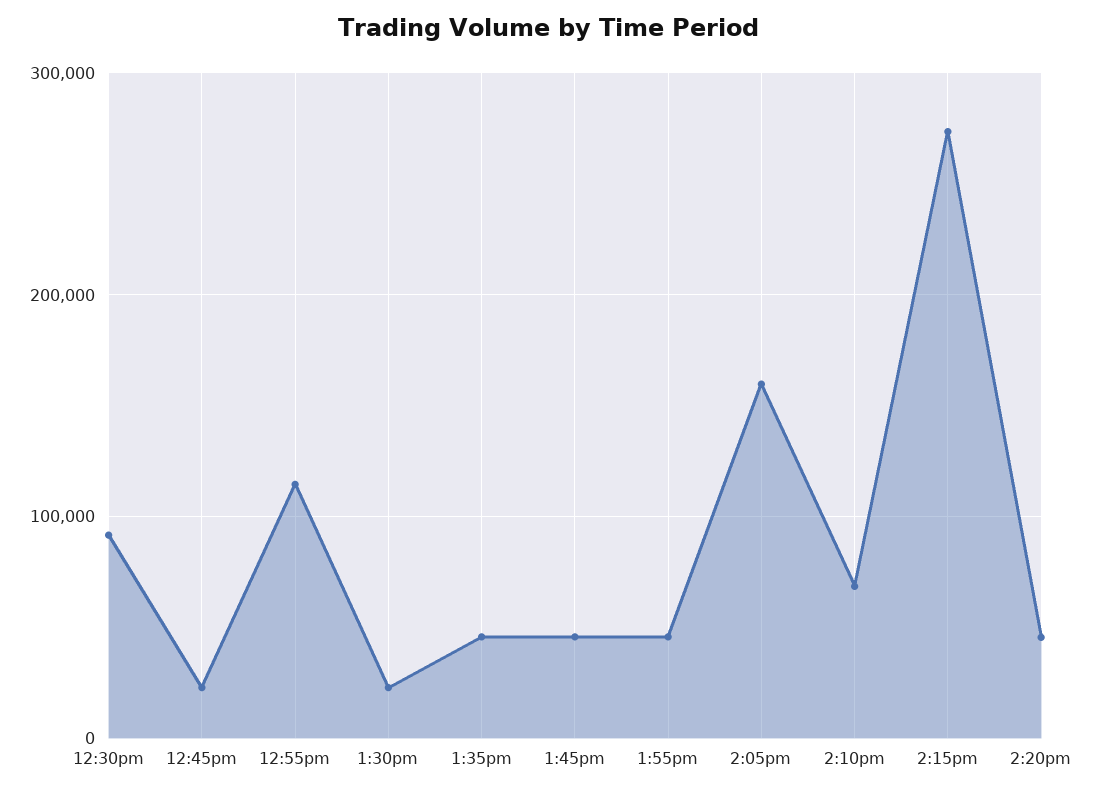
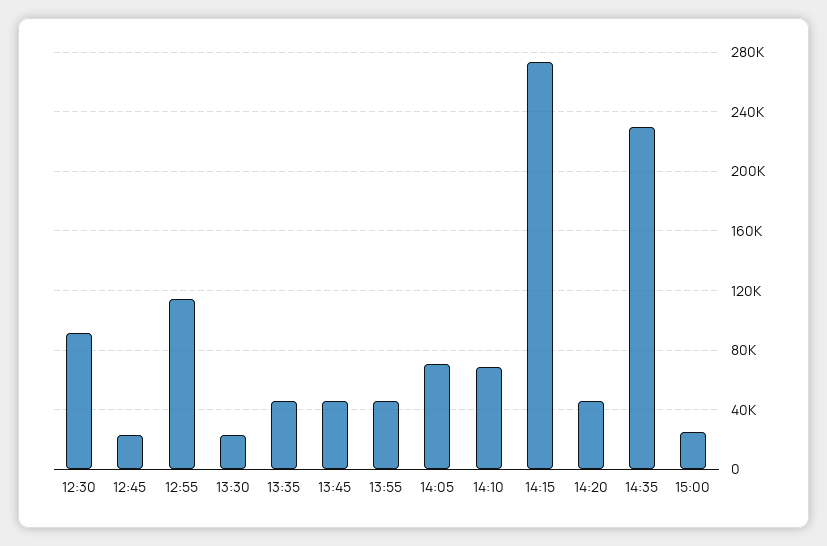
2:05pm: 160000 -> 70000
14:35: none -> 230000
15:00: none -> 25000

